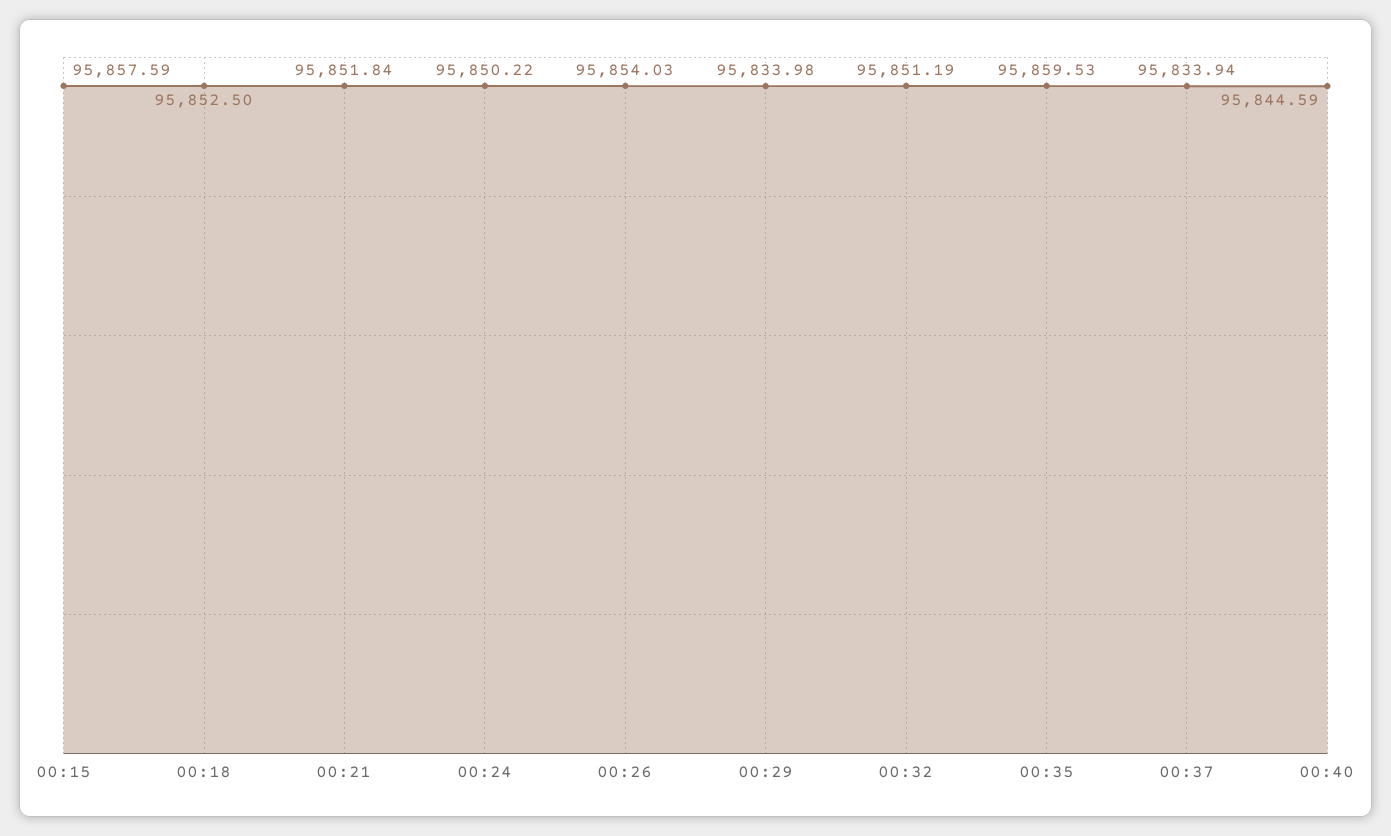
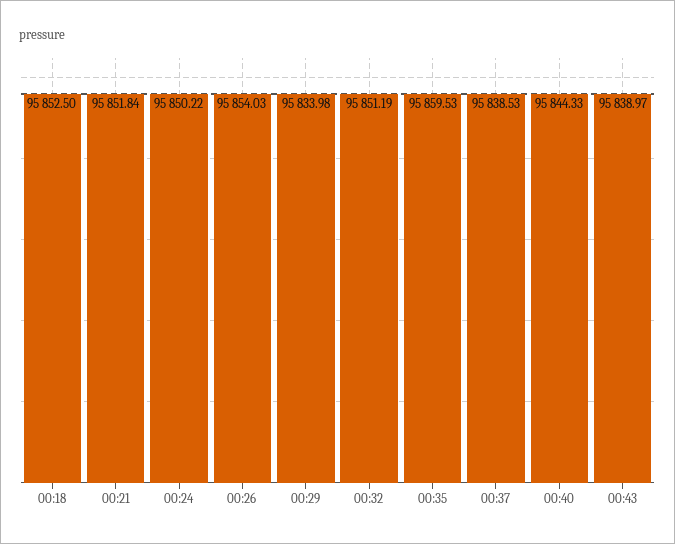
00:15: 95857.59 -> none
00:37: 95833.94 -> 95838.53
00:40: 95844.59 -> 95844.33
00:43: none -> 95838.97

